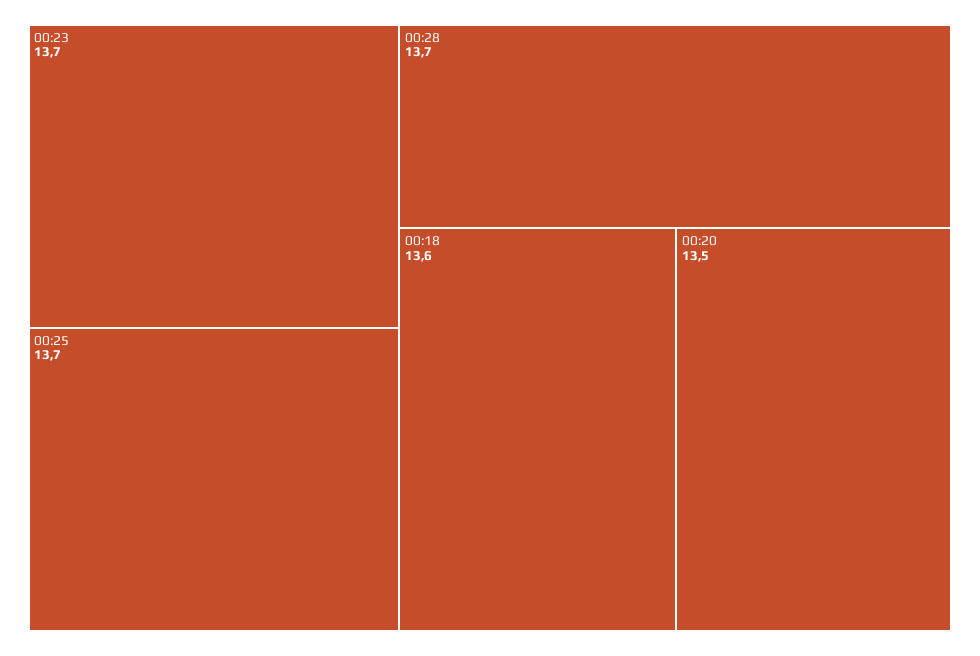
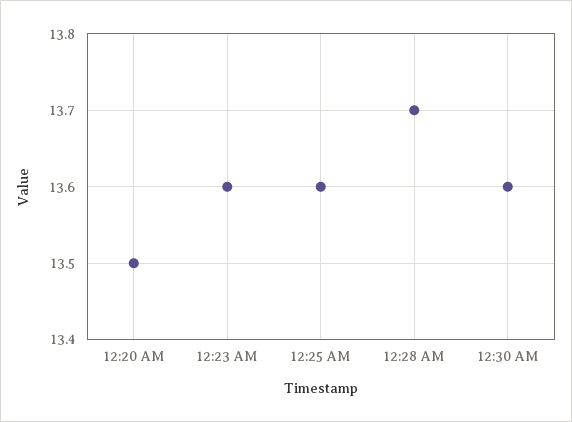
00:23: 13.7 -> 13.6
00:25: 13.7 -> 13.6
00:18: 13.6 -> none
12:30 AM: none -> 13.6

